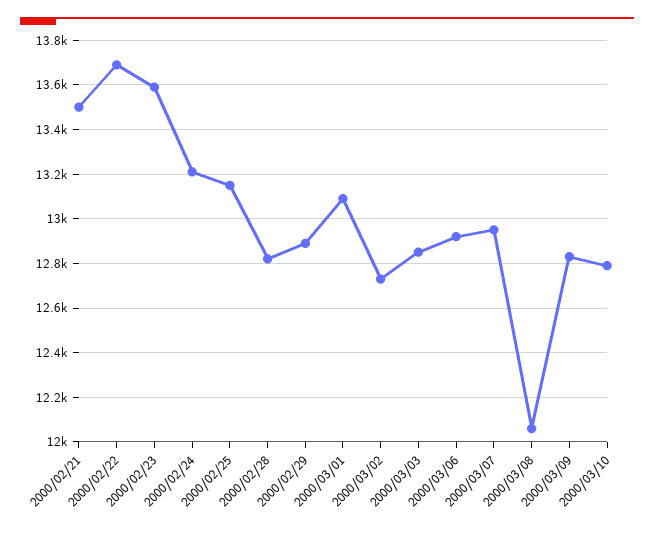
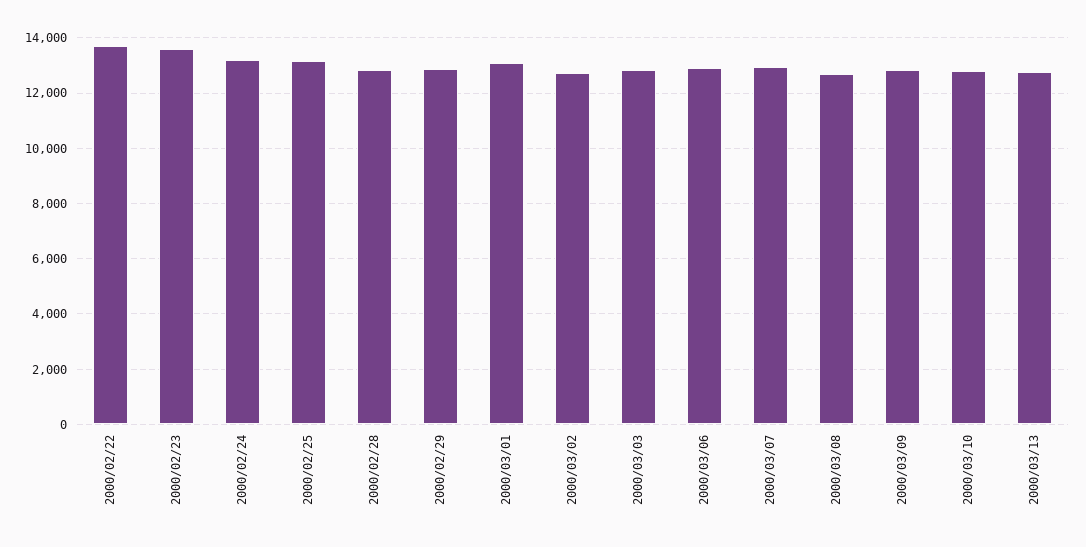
2000/02/21: 13500 -> none
2000/03/08: 12050 -> 12750
2000/03/13: none -> 12750

